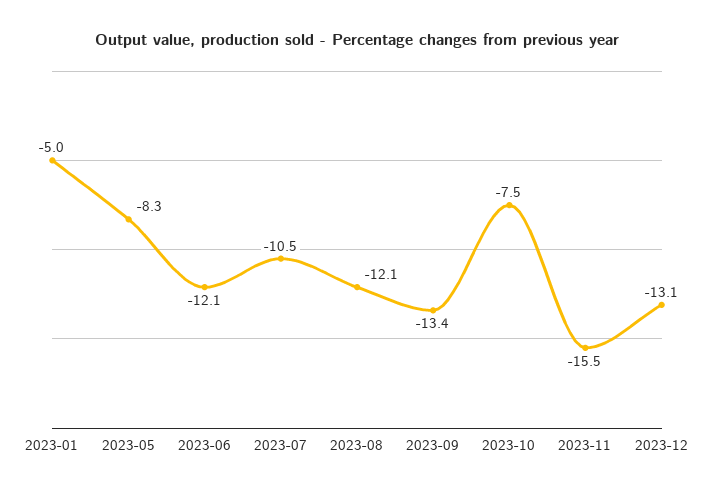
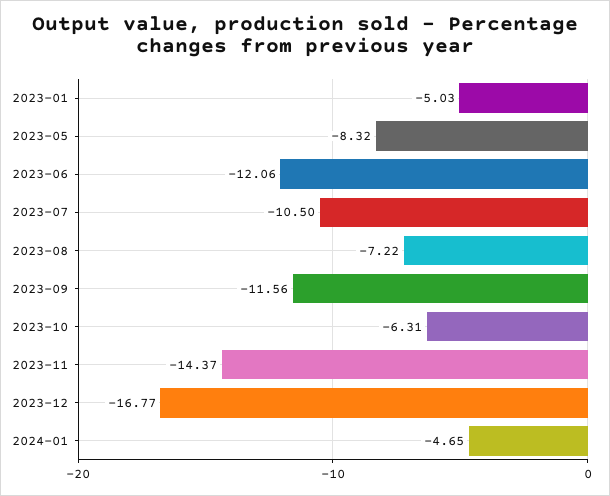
2023-08: -12.1 -> -7.22
2023-09: -13.4 -> -11.56
2023-10: -7.5 -> -6.31
2023-11: -15.5 -> -14.37
2023-12: -13.1 -> -16.77
2024-01: none -> -4.65

